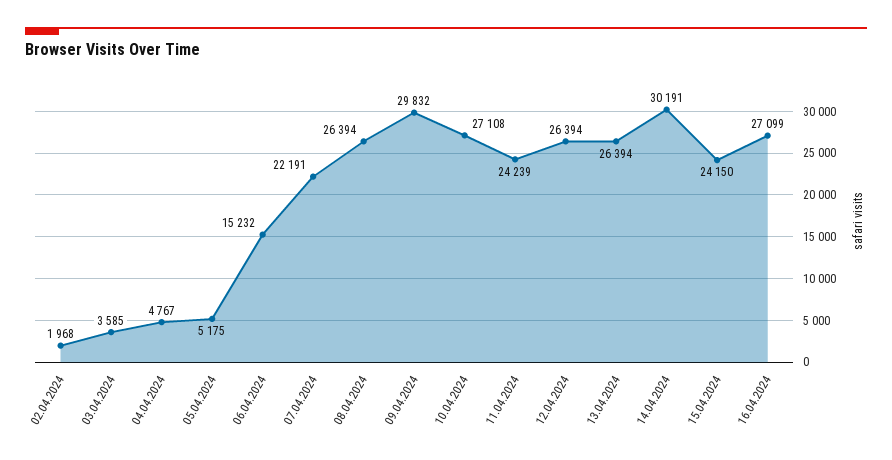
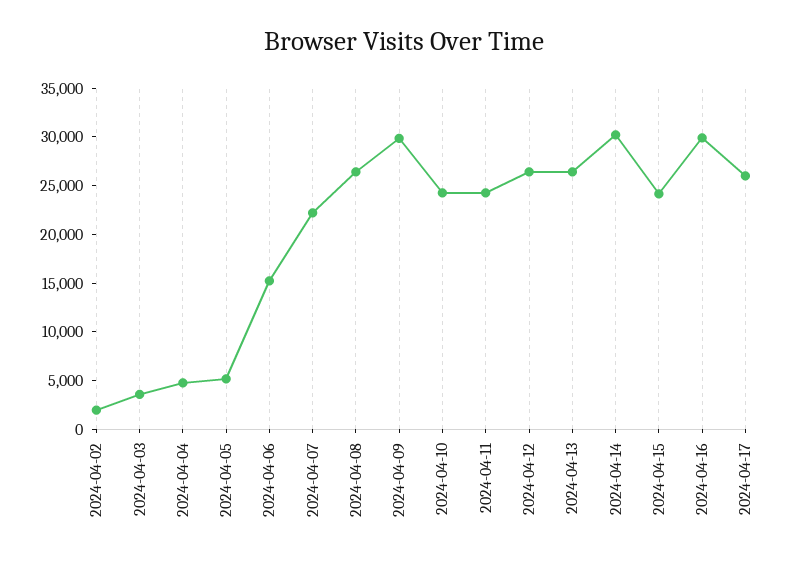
10.04.2024: 27108 -> 24000
16.04.2024: 27099 -> 30000
2024-04-17: none -> 26000

